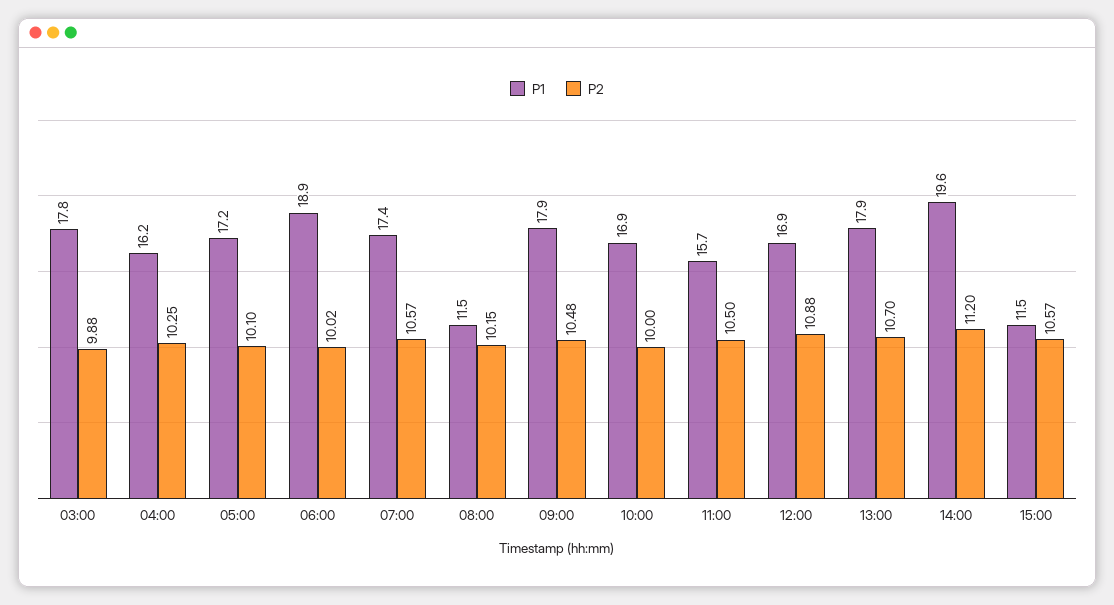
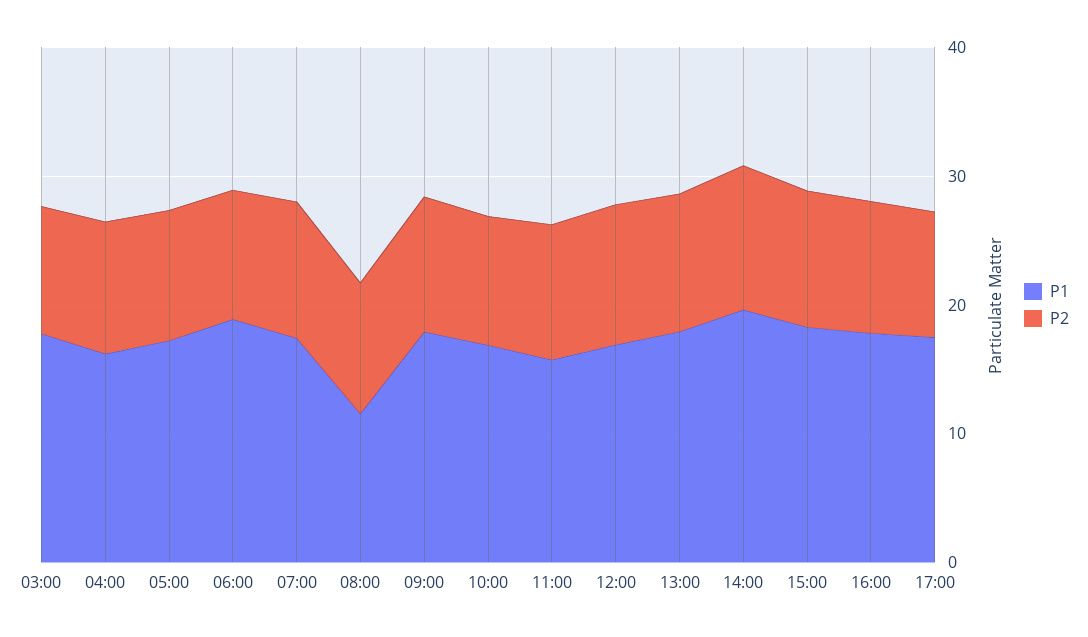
P1, 15:00: 11.5 -> 18
P1, 16:00: none -> 18
P2, 16:00: none -> 10
P1, 17:00: none -> 18
P2, 17:00: none -> 10

